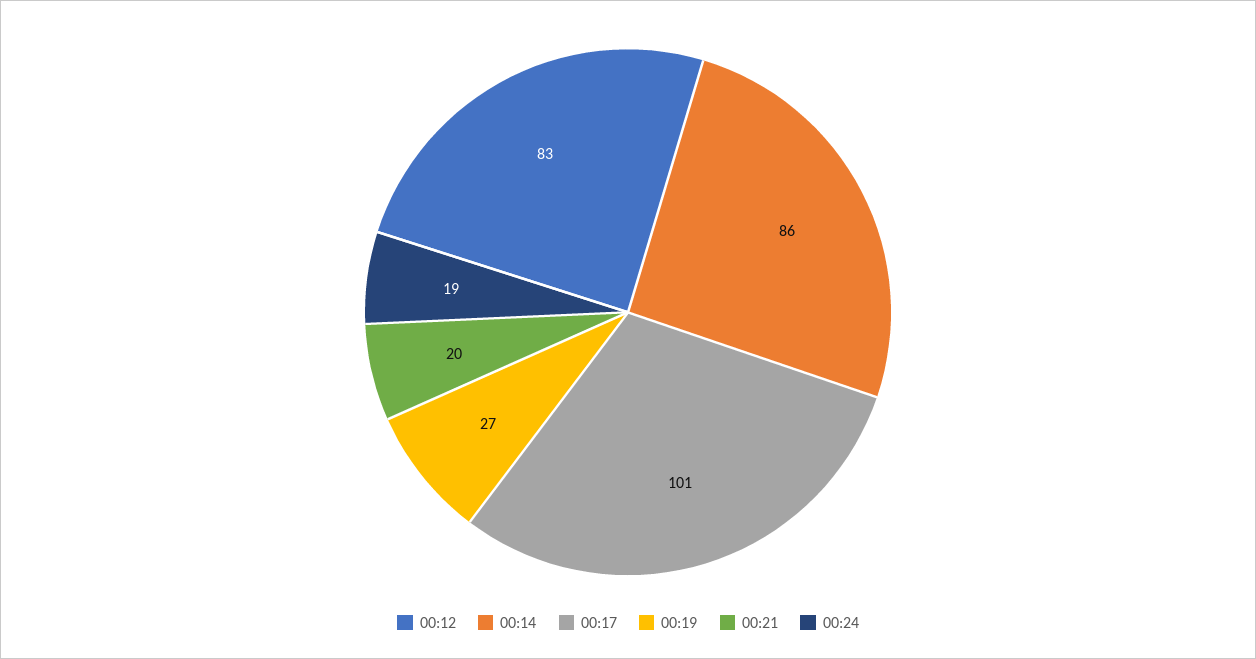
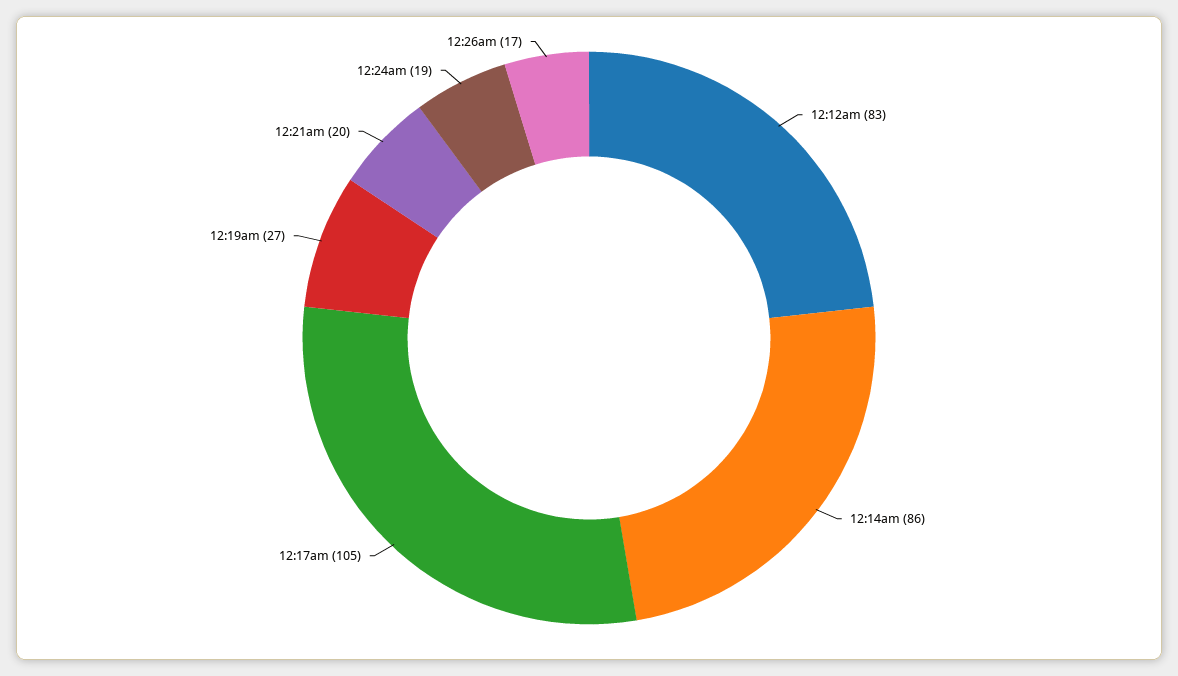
00:17: 101 -> 105
12:26am: none -> 17

